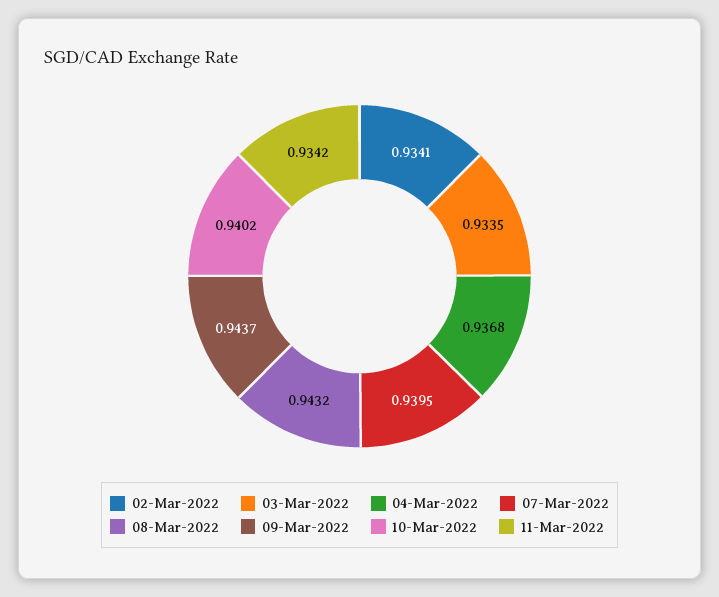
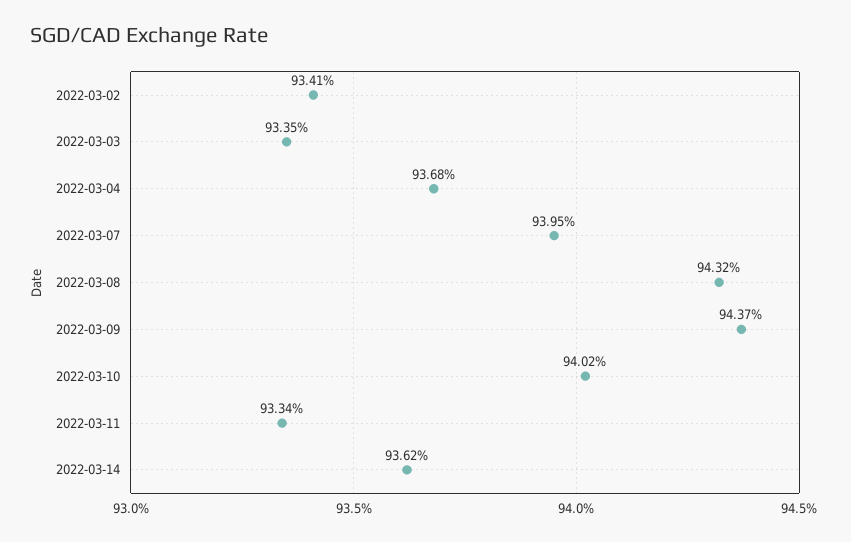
11-Mar-2022: 0.9342 -> 0.9334
2022-03-14: none -> 0.9362

